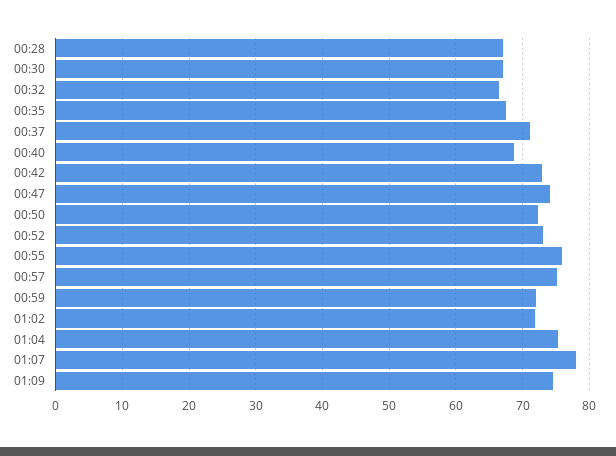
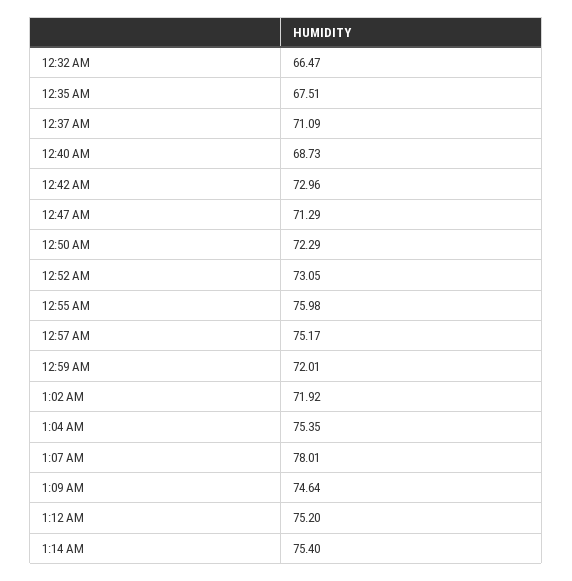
00:28: 67 -> none
00:30: 67 -> none
00:47: 74 -> 71.29
1:12 AM: none -> 75.2
1:14 AM: none -> 75.4

